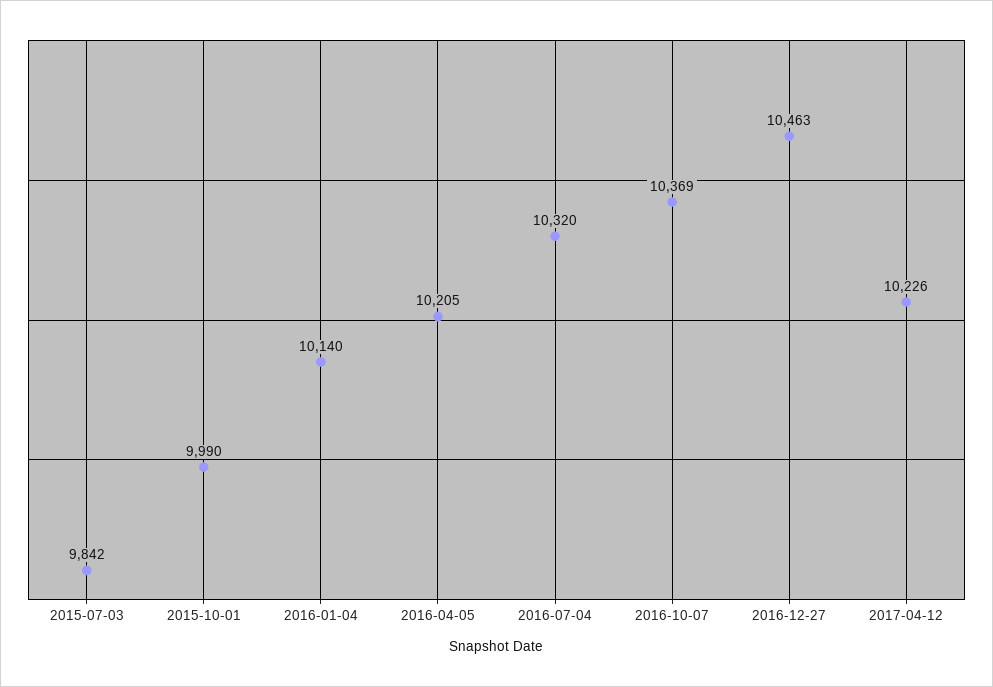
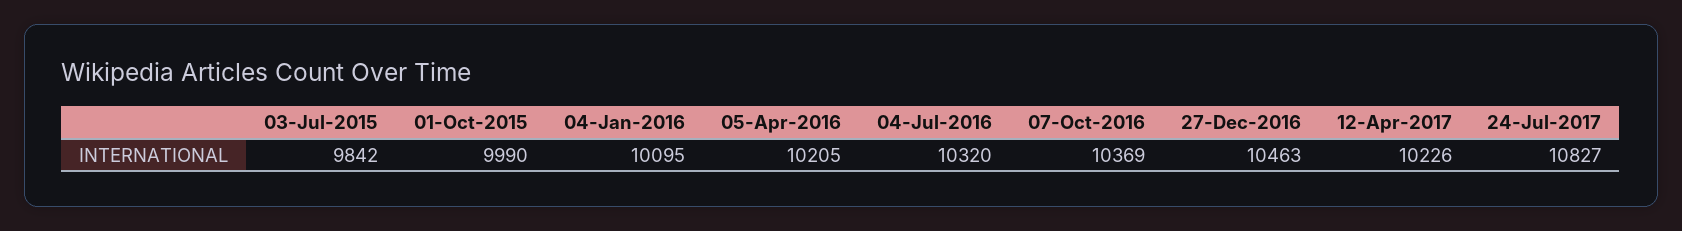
2016-01-04: 10140 -> 10095
24-Jul-2017: none -> 10827

